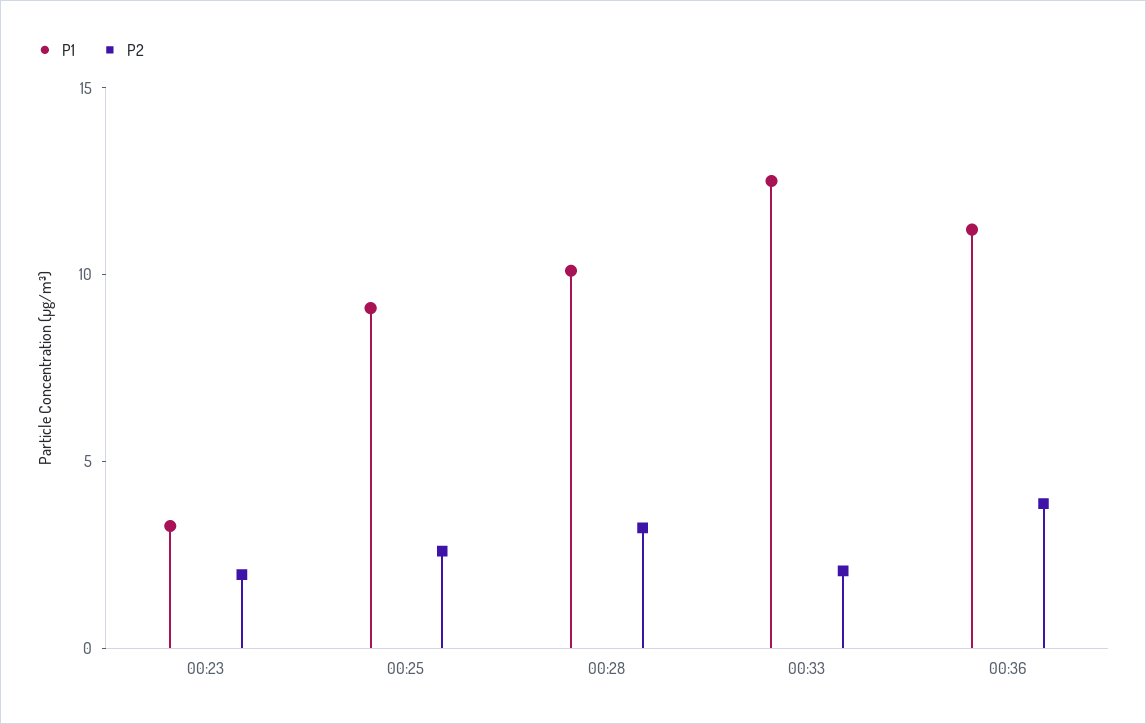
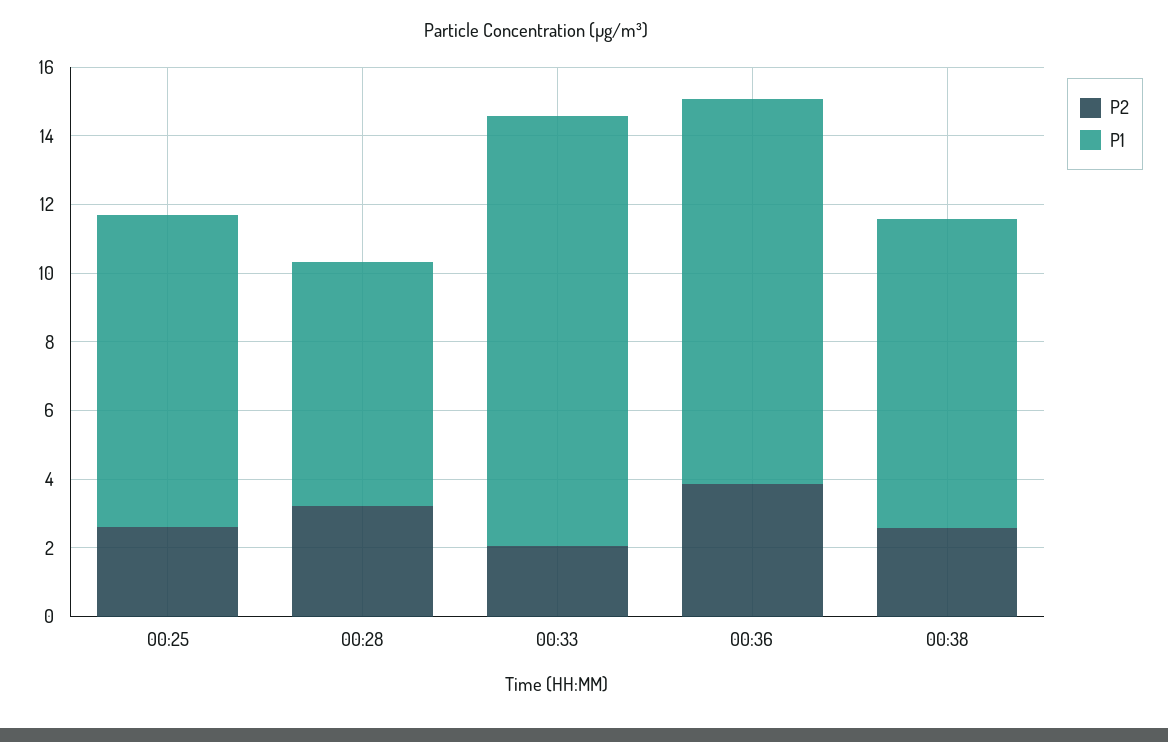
P1, 00:23: 3 -> none
P2, 00:23: 2 -> none
P1, 00:28: 10 -> 7
P2, 00:38: none -> 2.5
P1, 00:38: none -> 9

